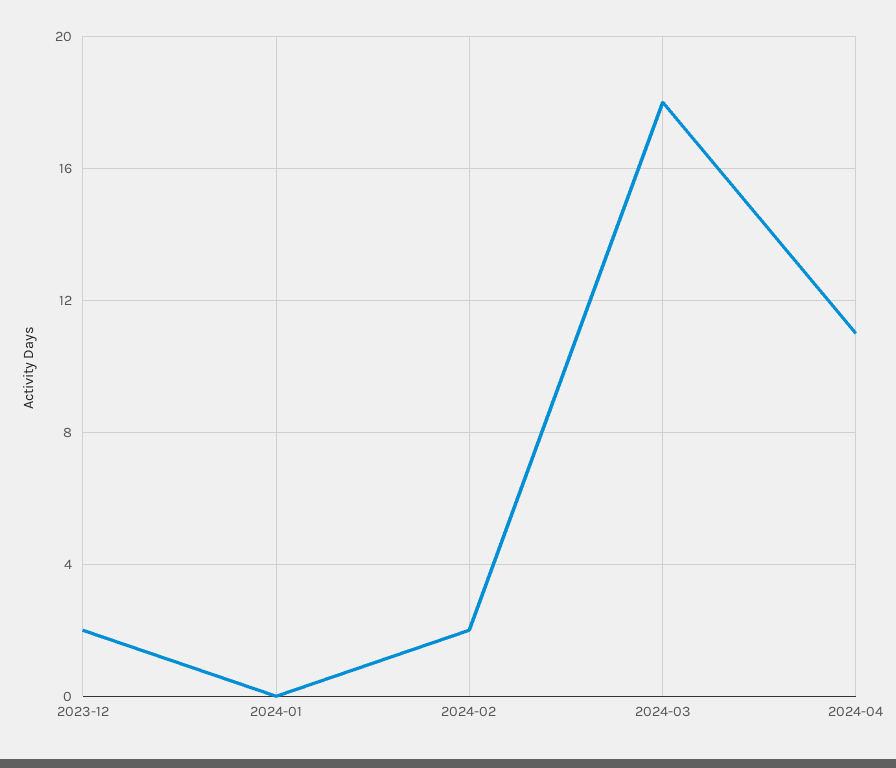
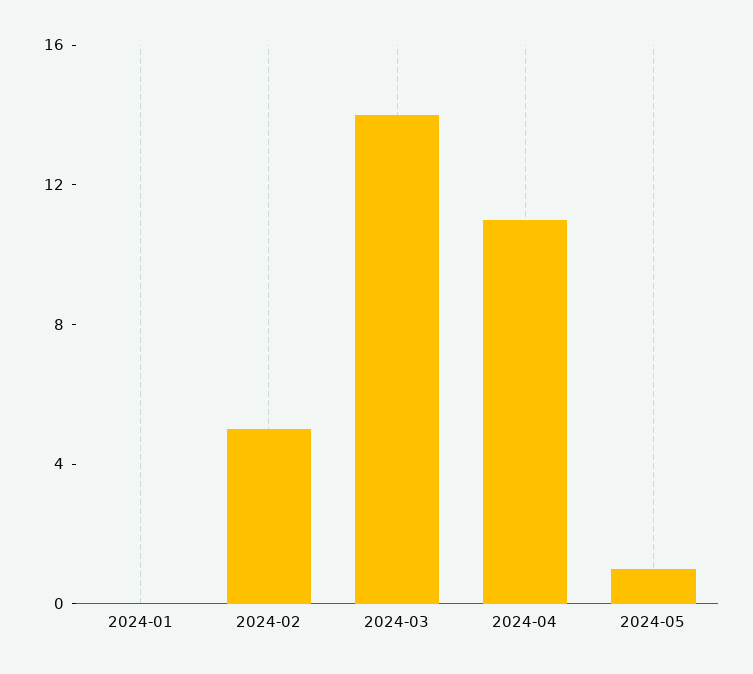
2023-12: 2 -> none
2024-02: 2 -> 5
2024-03: 18 -> 14
2024-05: none -> 1

